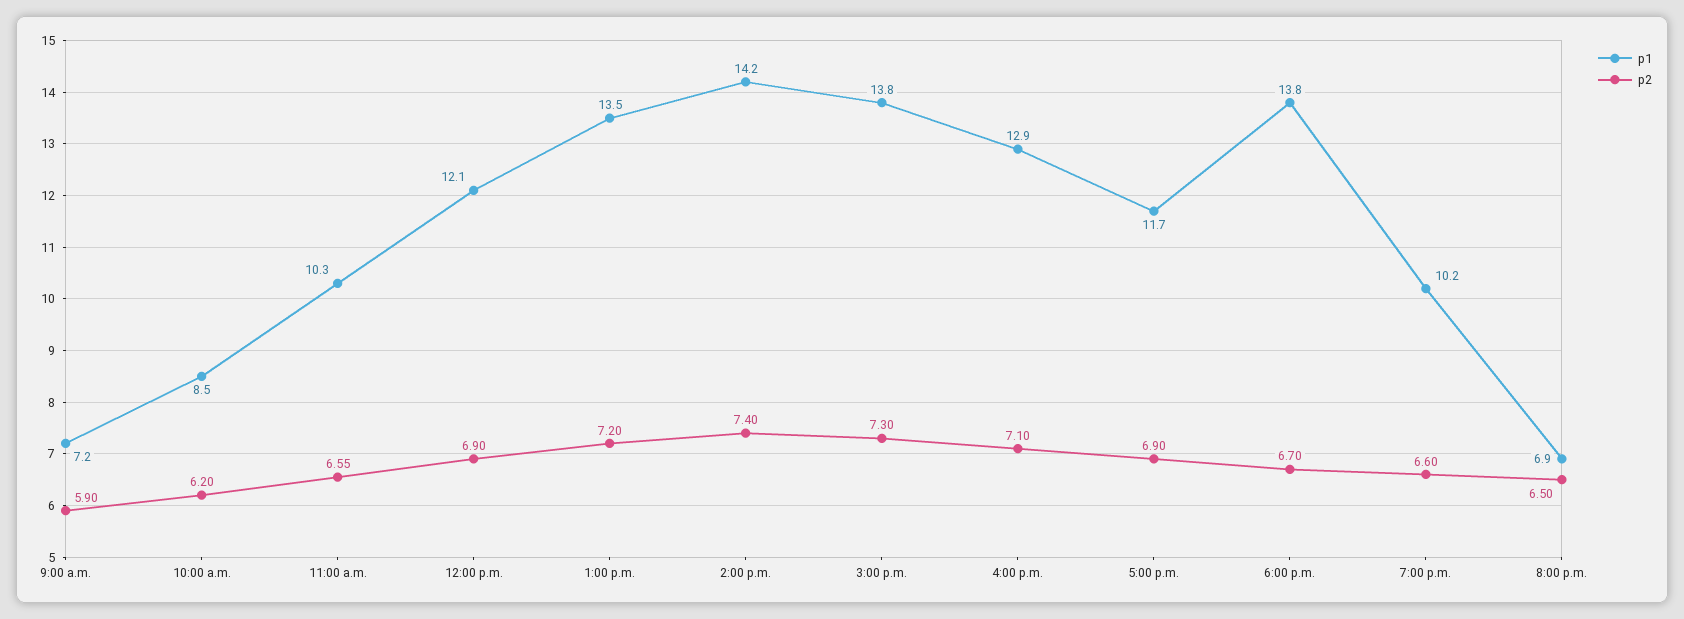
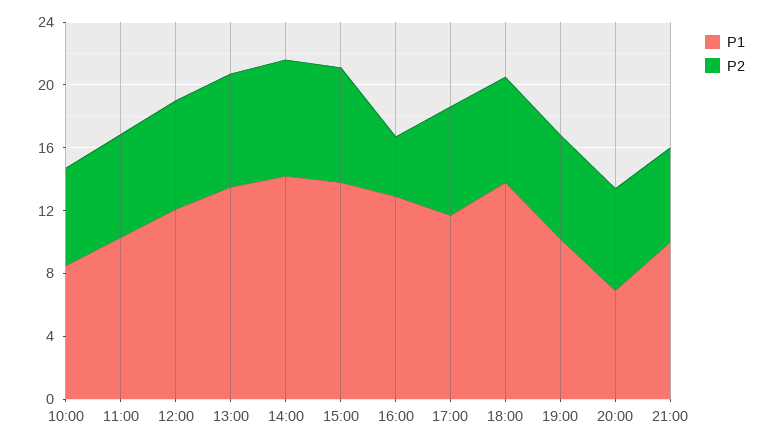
p1, 9:00 a.m.: 7.2 -> none
p2, 9:00 a.m.: 5.9 -> none
p2, 4:00 p.m.: 7.1 -> 4
p1, 21:00: none -> 10
p2, 21:00: none -> 6

